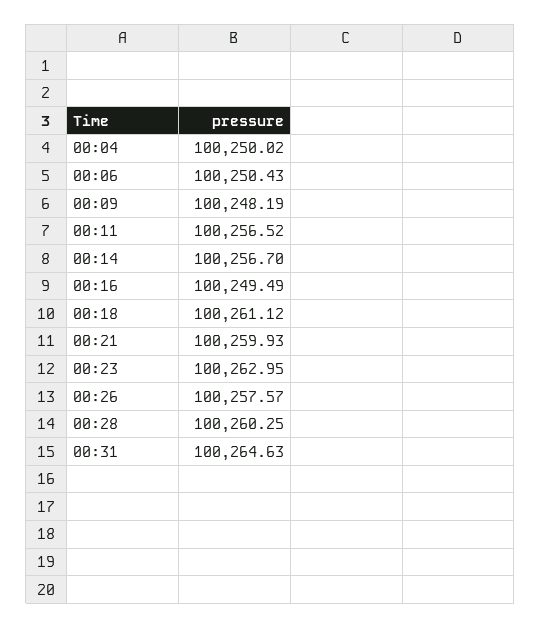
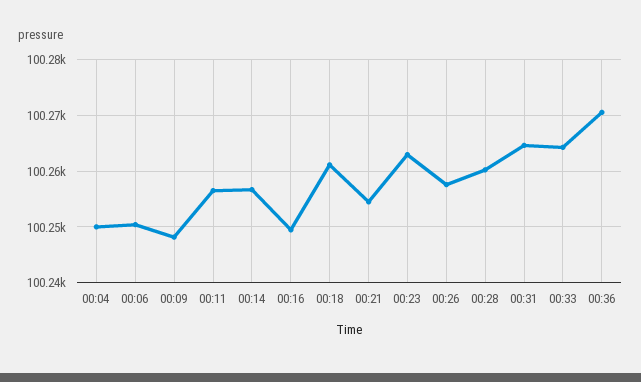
00:21: 100259.93 -> 100254
00:33: none -> 100264
00:36: none -> 100270

